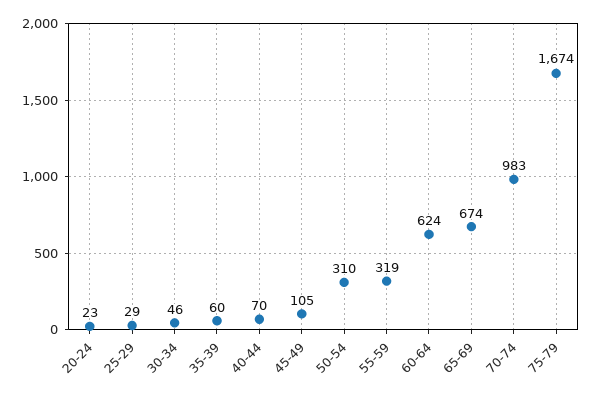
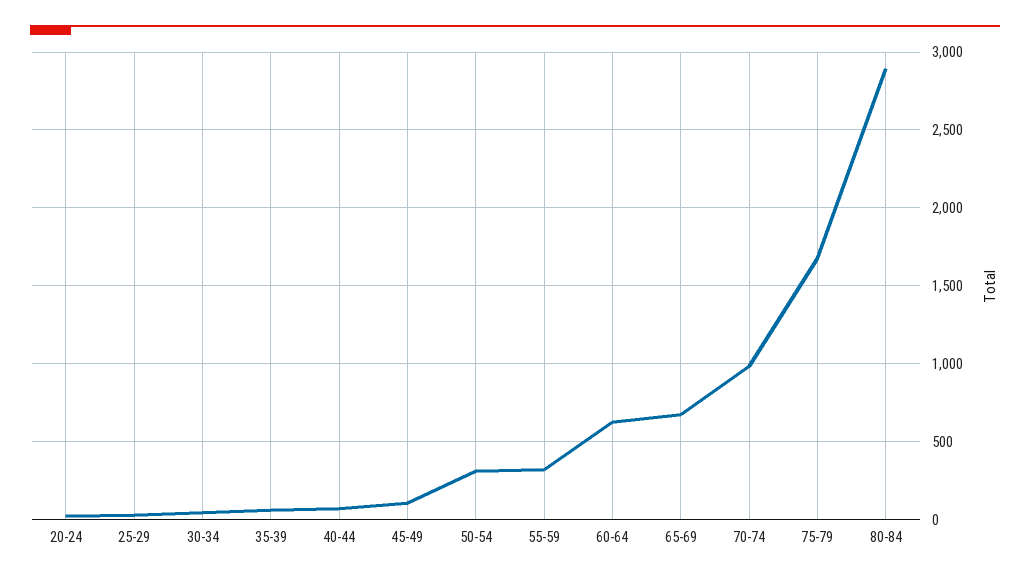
80-84: none -> 2900

